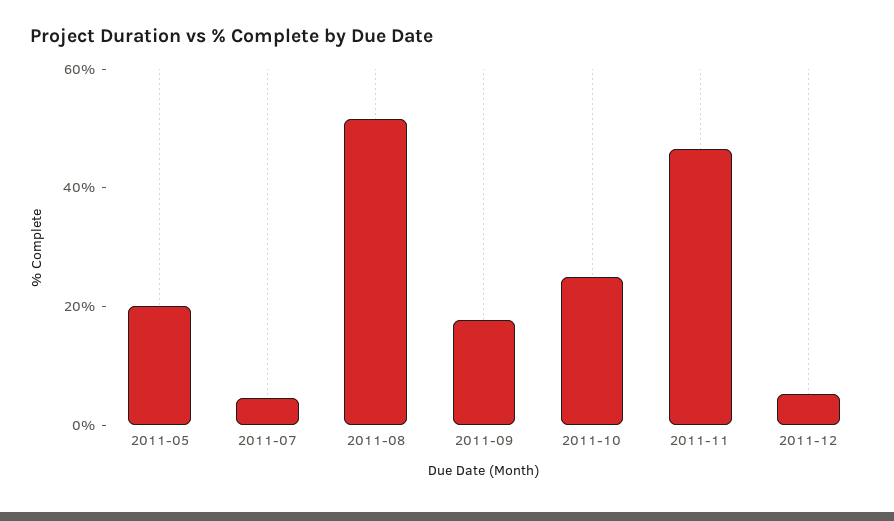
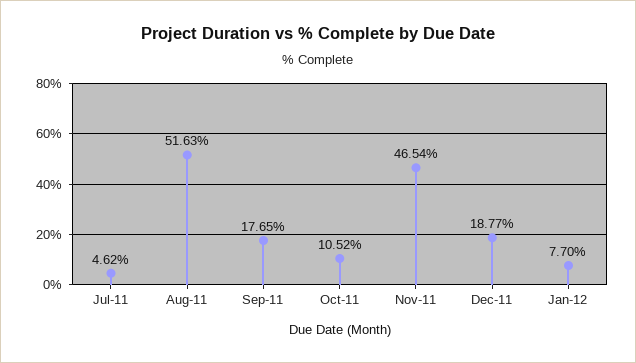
2011-05: 20 -> none
2011-10: 25 -> 10.52
2011-12: 5 -> 18.77
Jan-12: none -> 7.7

